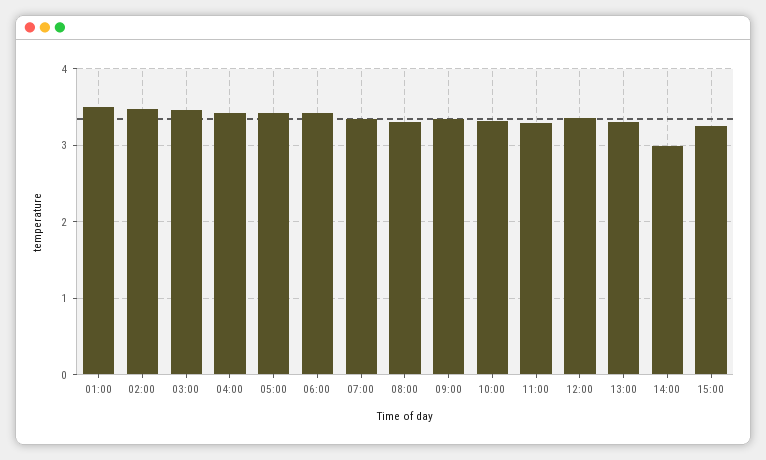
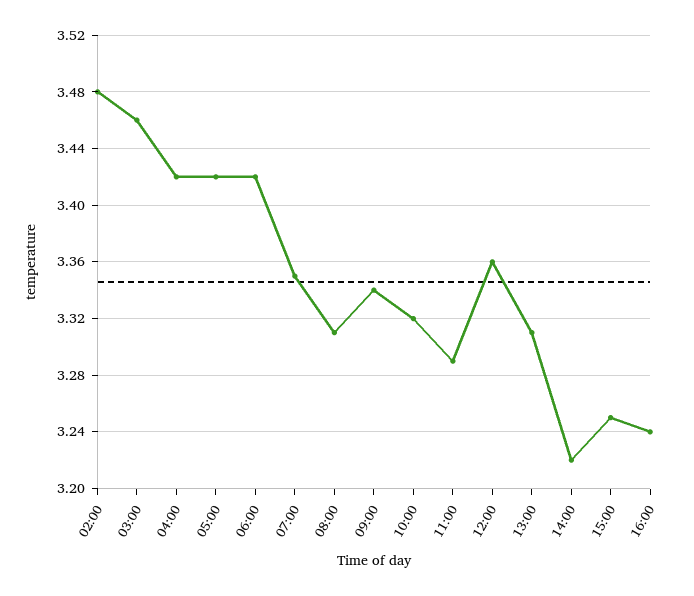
01:00: 3.5 -> none
14:00: 3 -> 3.22
16:00: none -> 3.24

